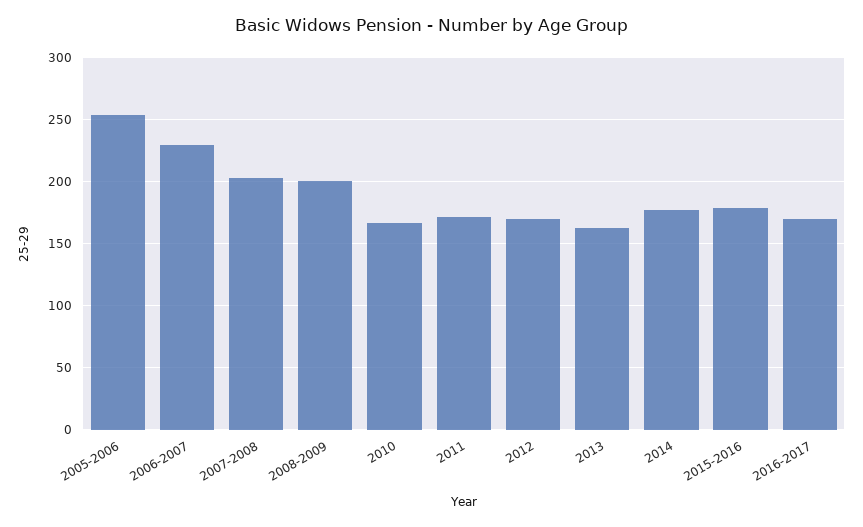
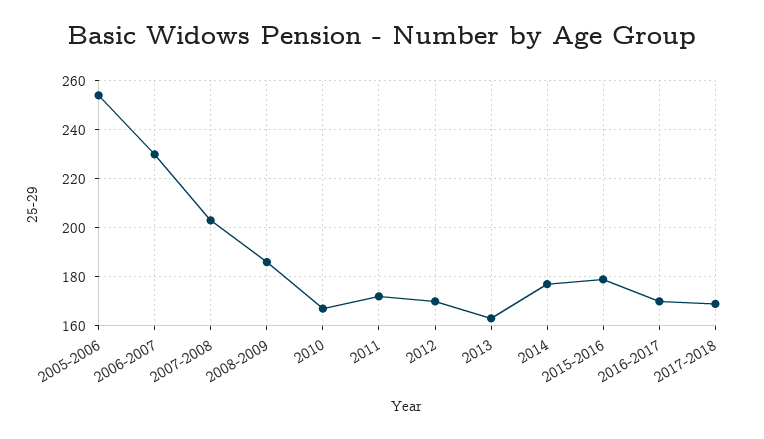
2008-2009: 200 -> 185
2017-2018: none -> 170

